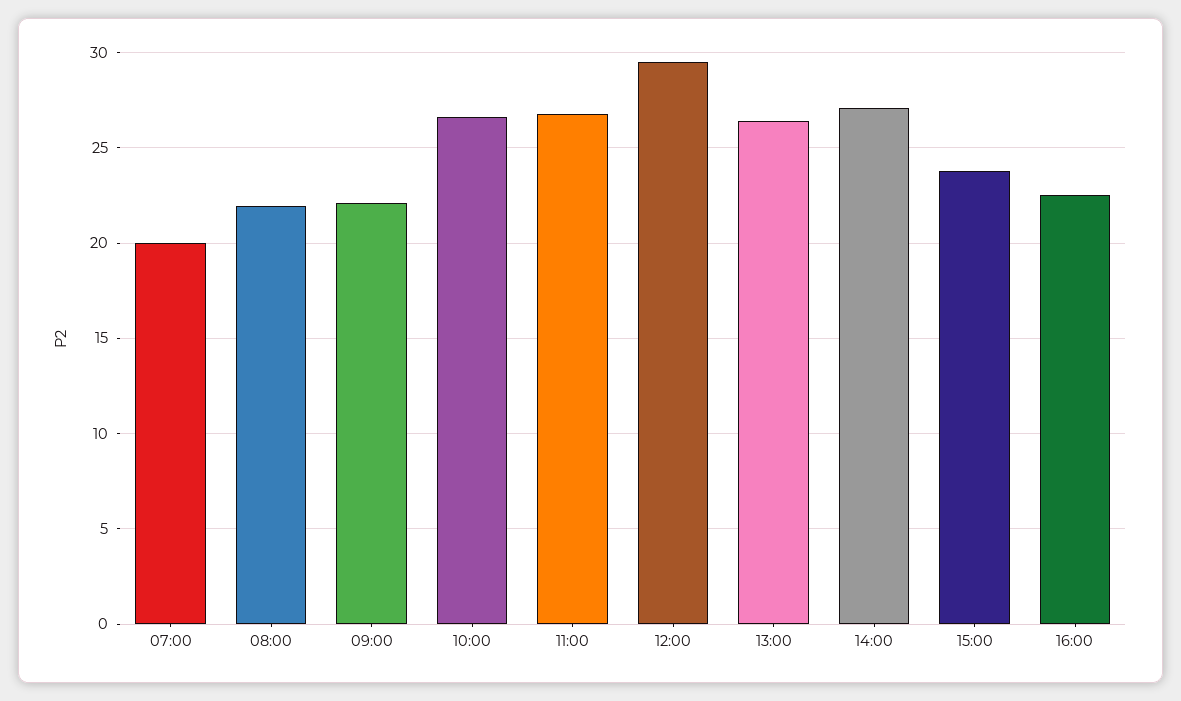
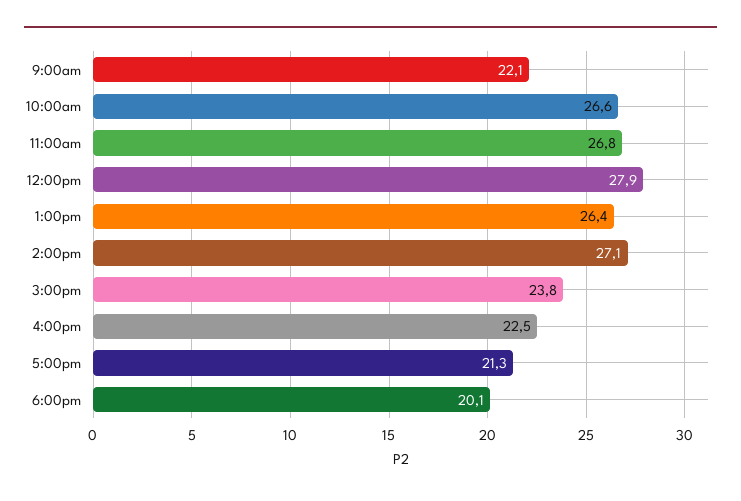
07:00: 20 -> none
08:00: 22 -> none
12:00: 29.5 -> 27.9
5:00pm: none -> 21.3
6:00pm: none -> 20.1

